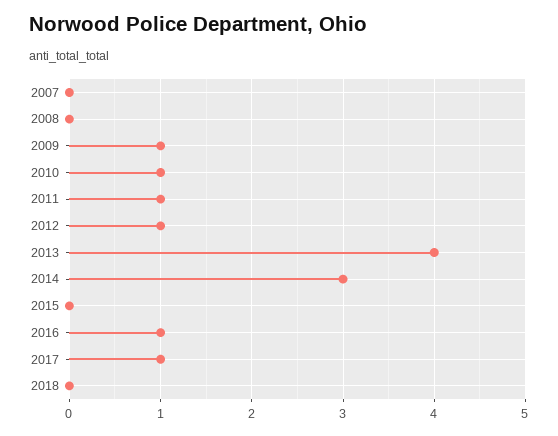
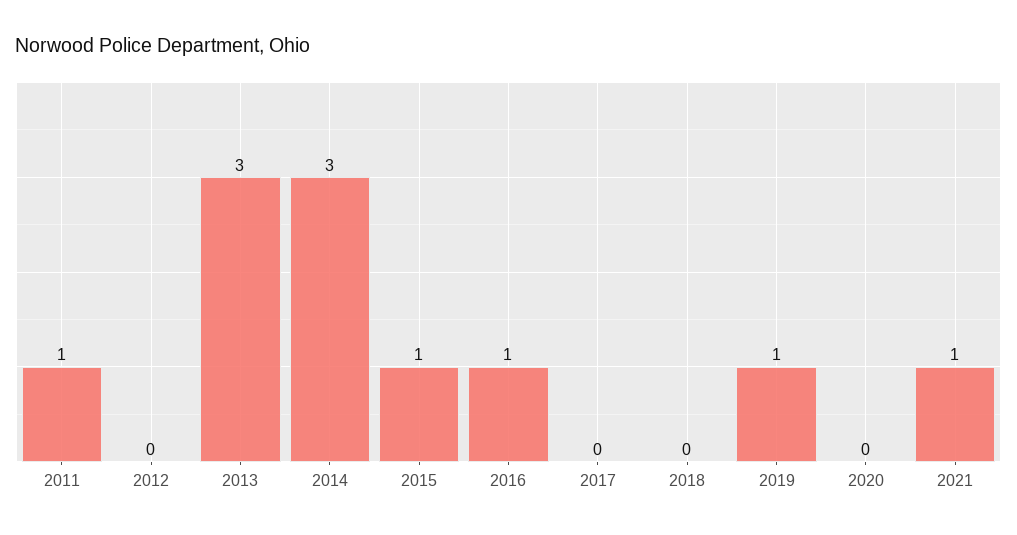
2007: 0 -> none
2008: 0 -> none
2009: 1 -> none
2010: 1 -> none
2012: 1 -> 0
2013: 4 -> 3
2015: 0 -> 1
2017: 1 -> 0
2019: none -> 1
2020: none -> 0
2021: none -> 1

